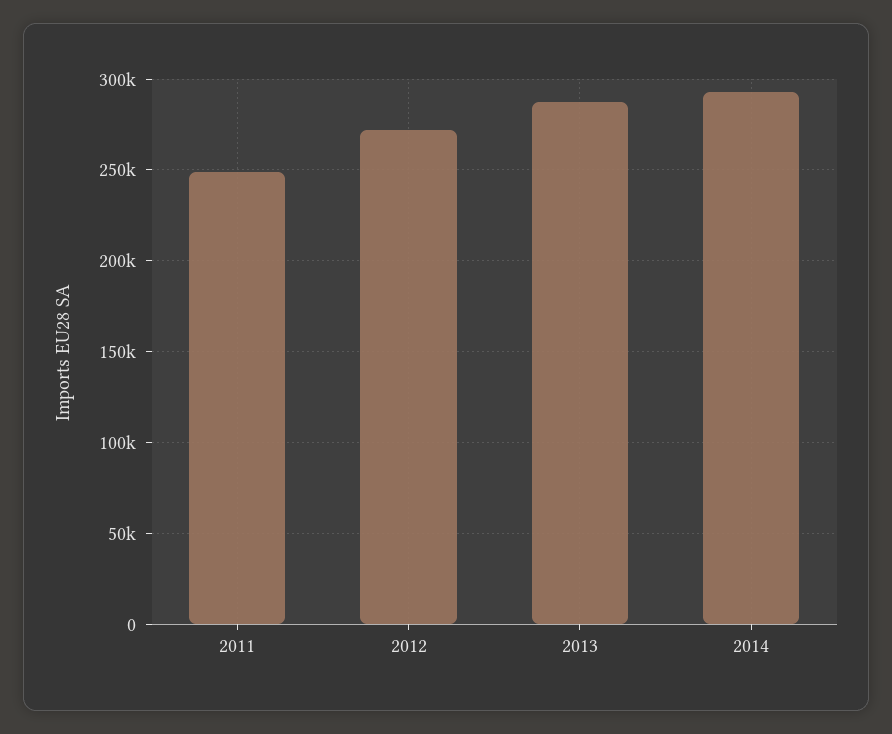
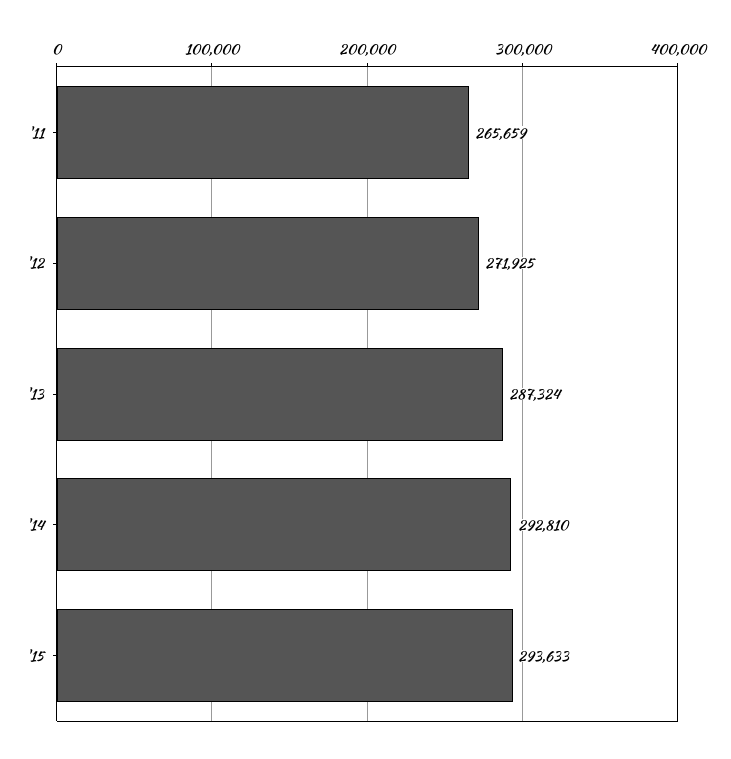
2011: 250000 -> 265659
'15: none -> 293633

